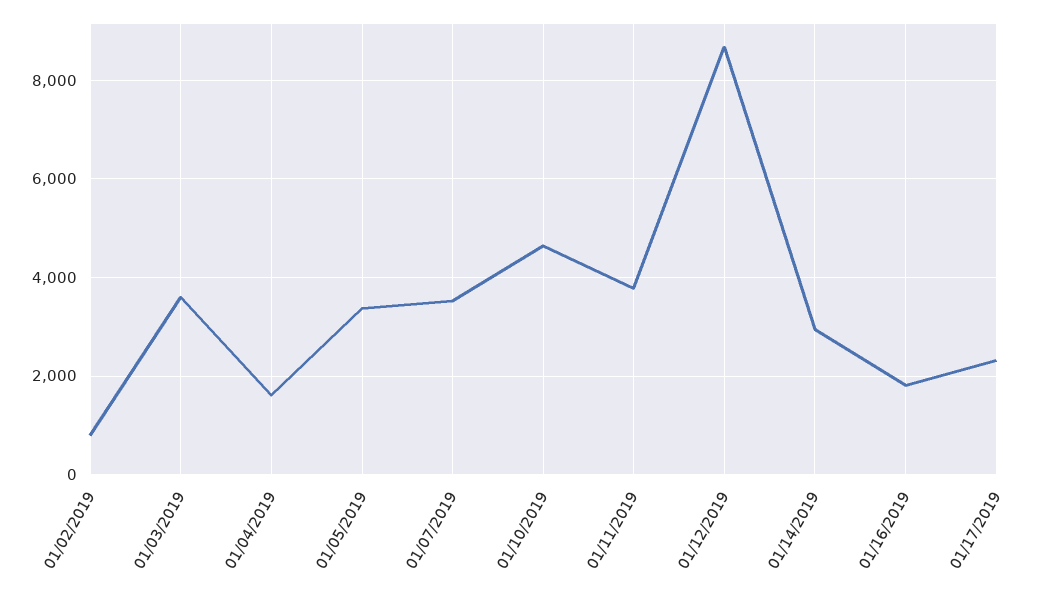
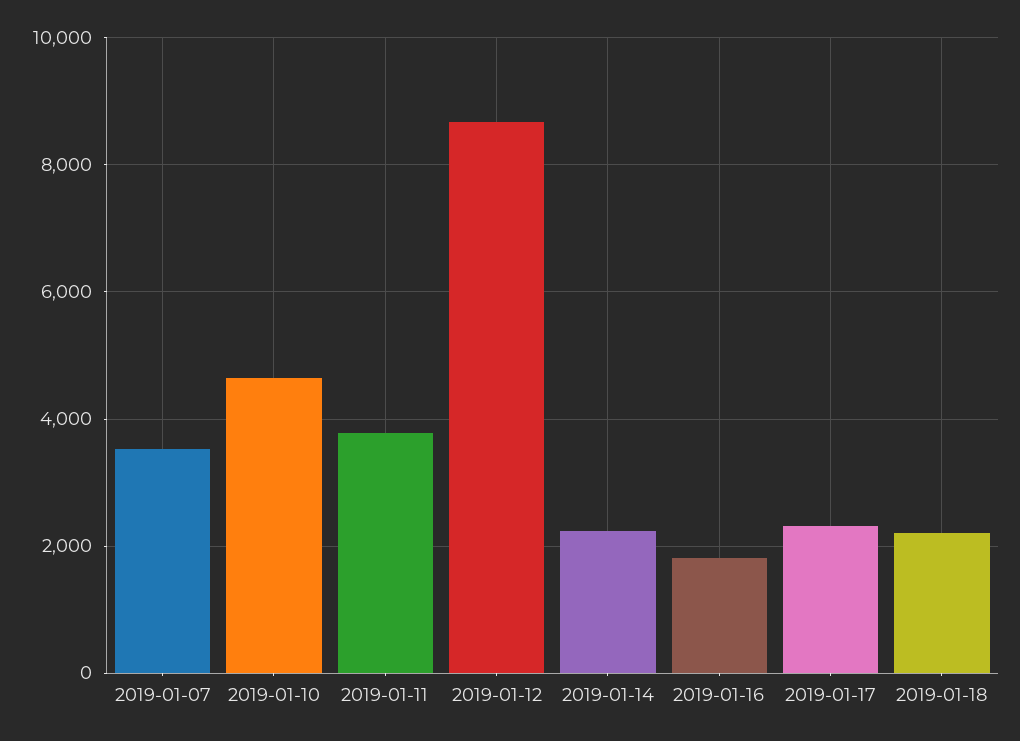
01/02/2019: 800 -> none
01/03/2019: 3600 -> none
01/04/2019: 1600 -> none
01/05/2019: 3400 -> none
01/14/2019: 3000 -> 2200
2019-01-18: none -> 2200

